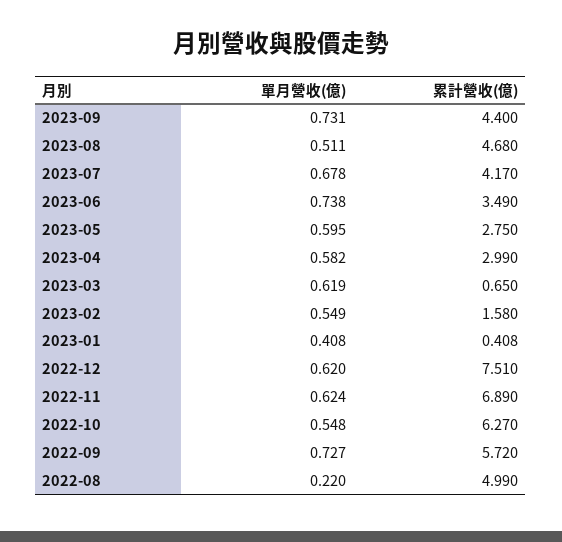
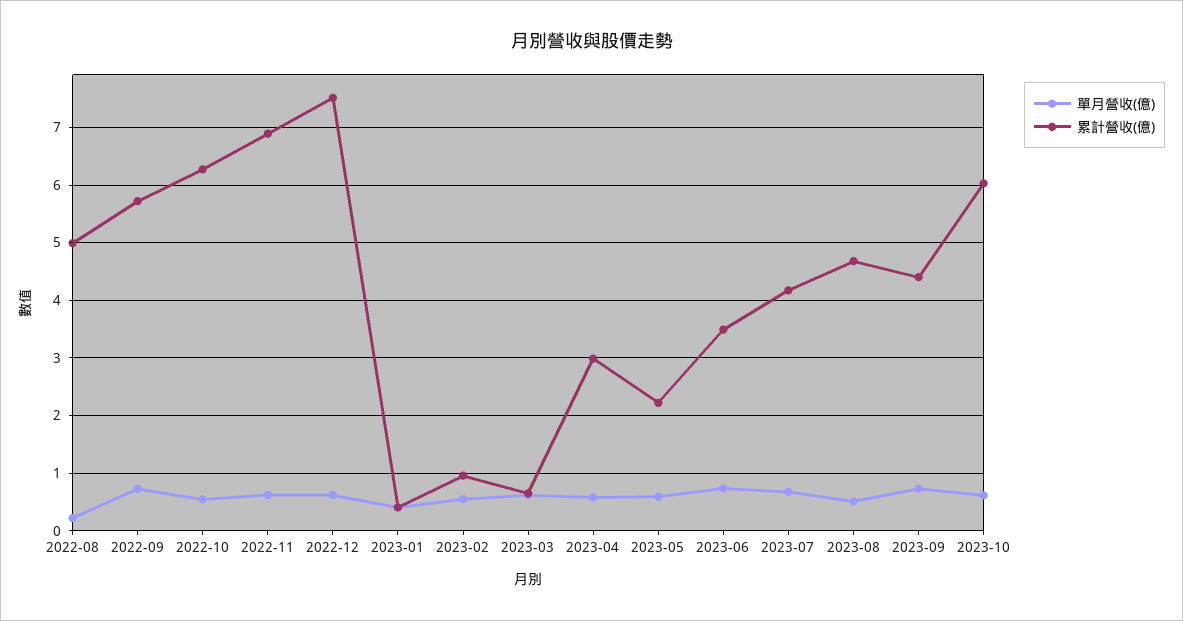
累計營收(億), 2023-05: 2.75 -> 2.2
累計營收(億), 2023-02: 1.58 -> 1
單月營收(億), 2023-10: none -> 0.6
累計營收(億), 2023-10: none -> 6

